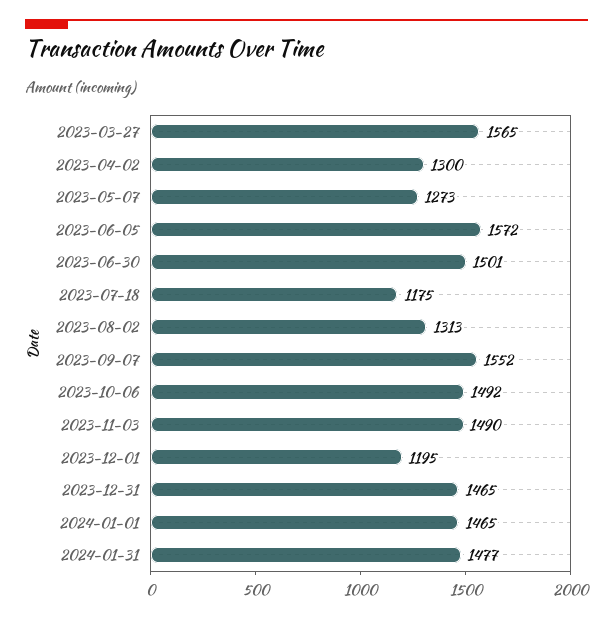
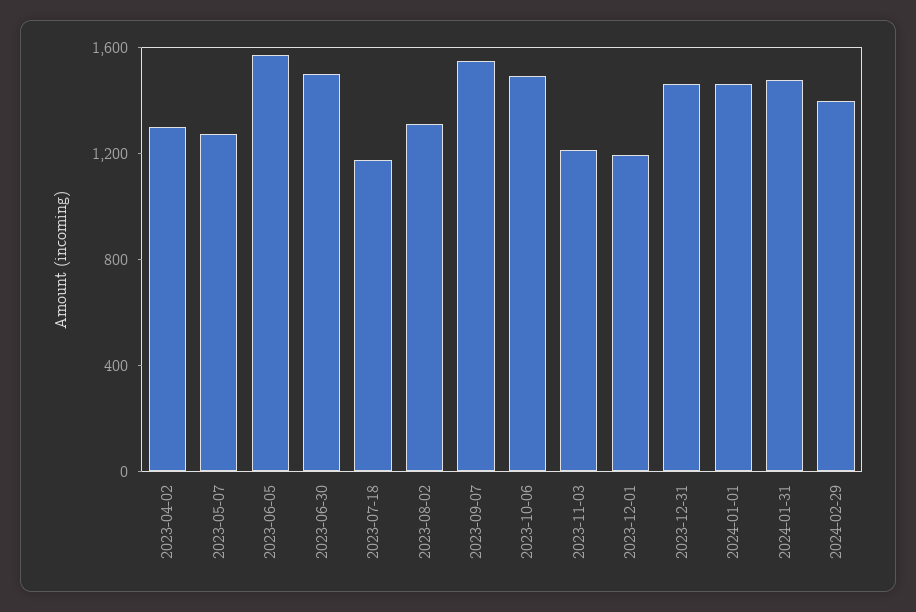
2023-03-27: 1565 -> none
2023-11-03: 1490 -> 1200
2024-02-29: none -> 1400

